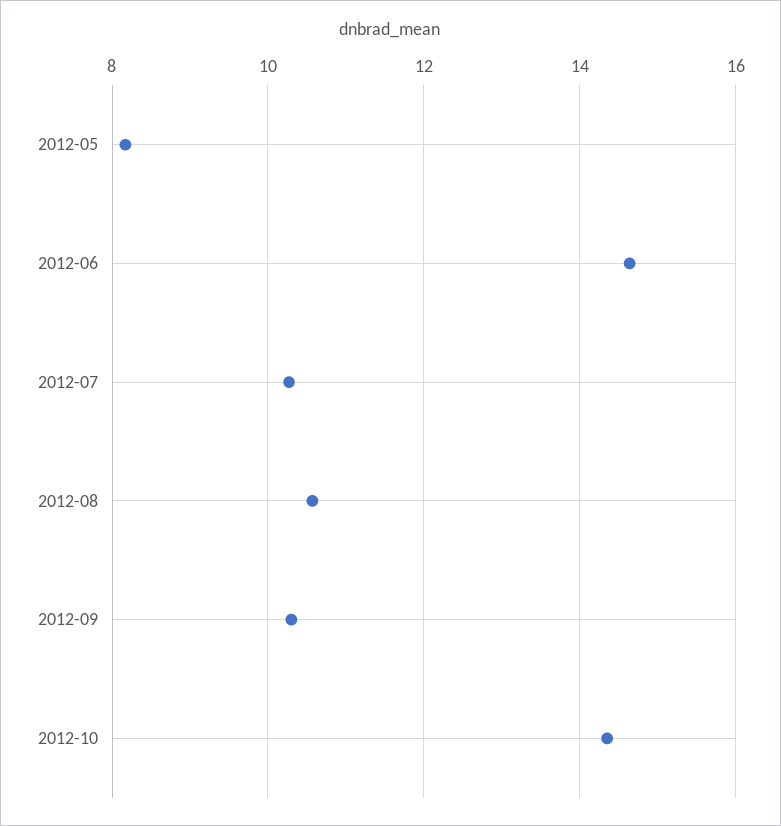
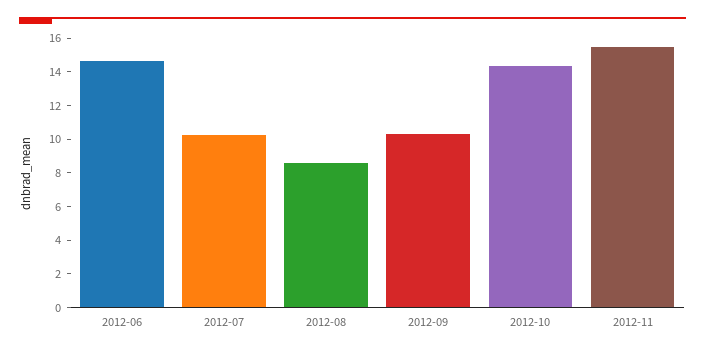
2012-05: 8.2 -> none
2012-08: 10.6 -> 8.5
2012-11: none -> 15.5

